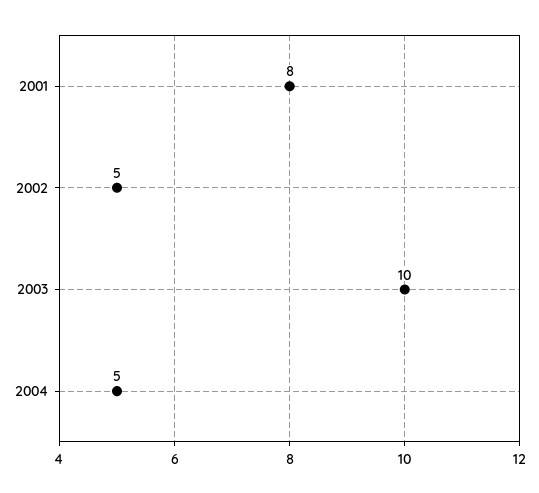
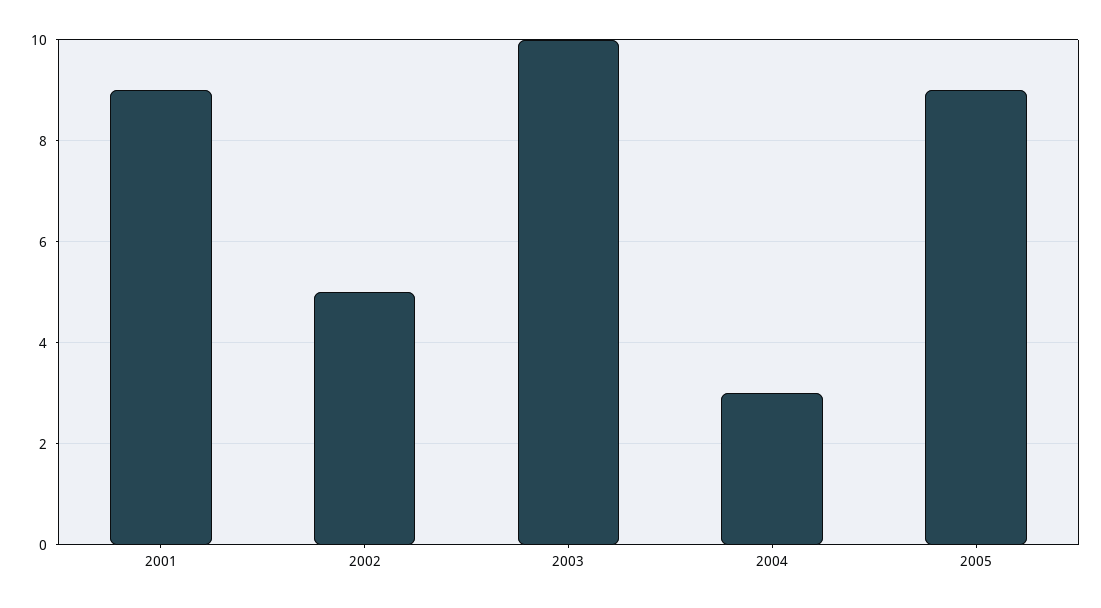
2001: 8 -> 9
2004: 5 -> 3
2005: none -> 9

